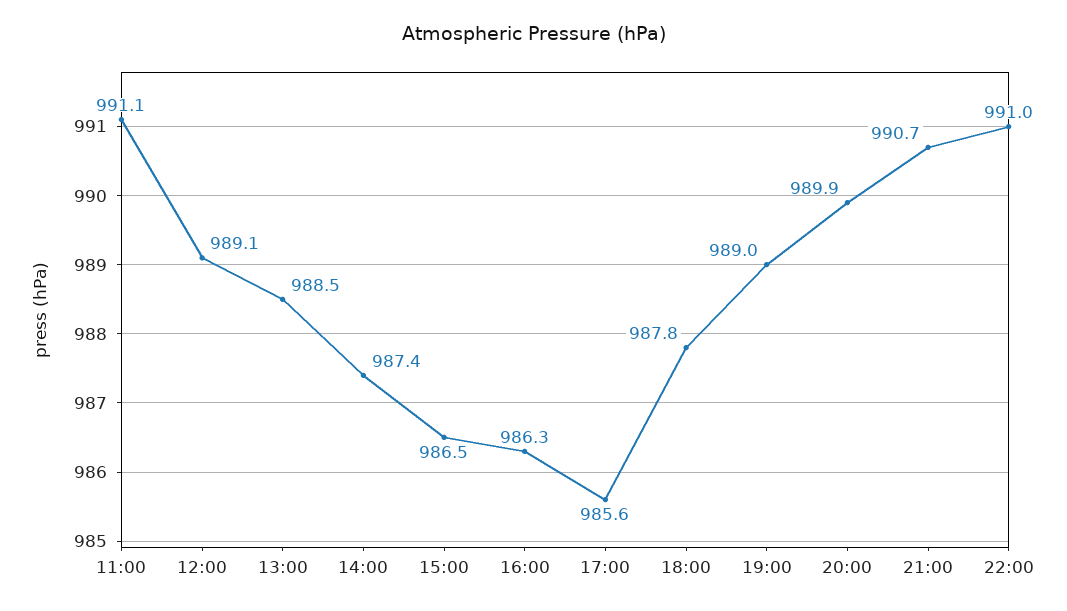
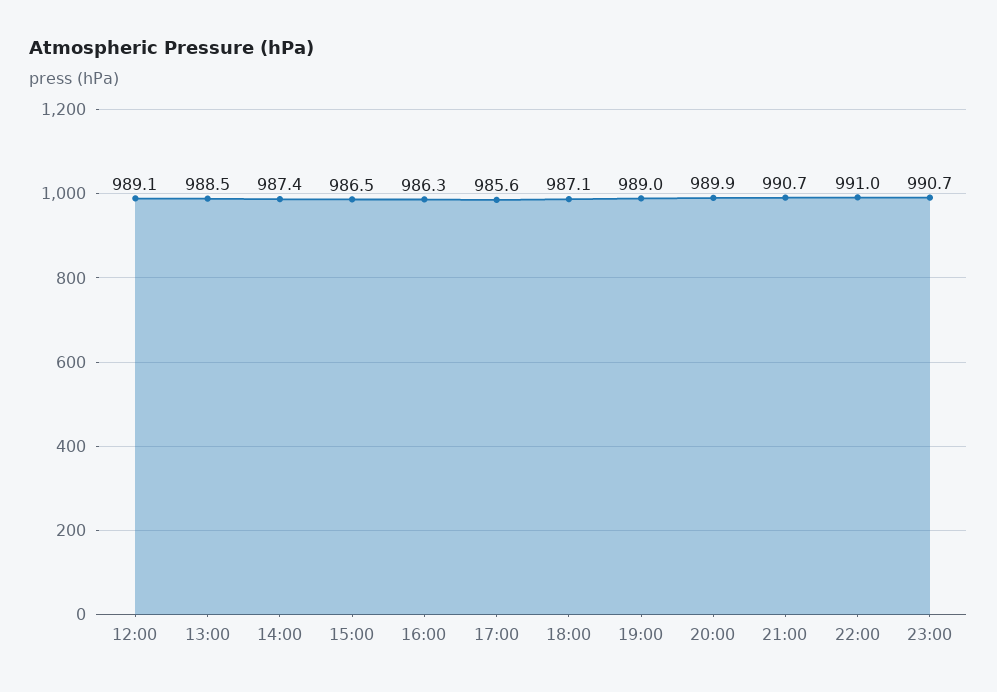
11:00: 991.1 -> none
18:00: 987.8 -> 987.1
23:00: none -> 990.7

